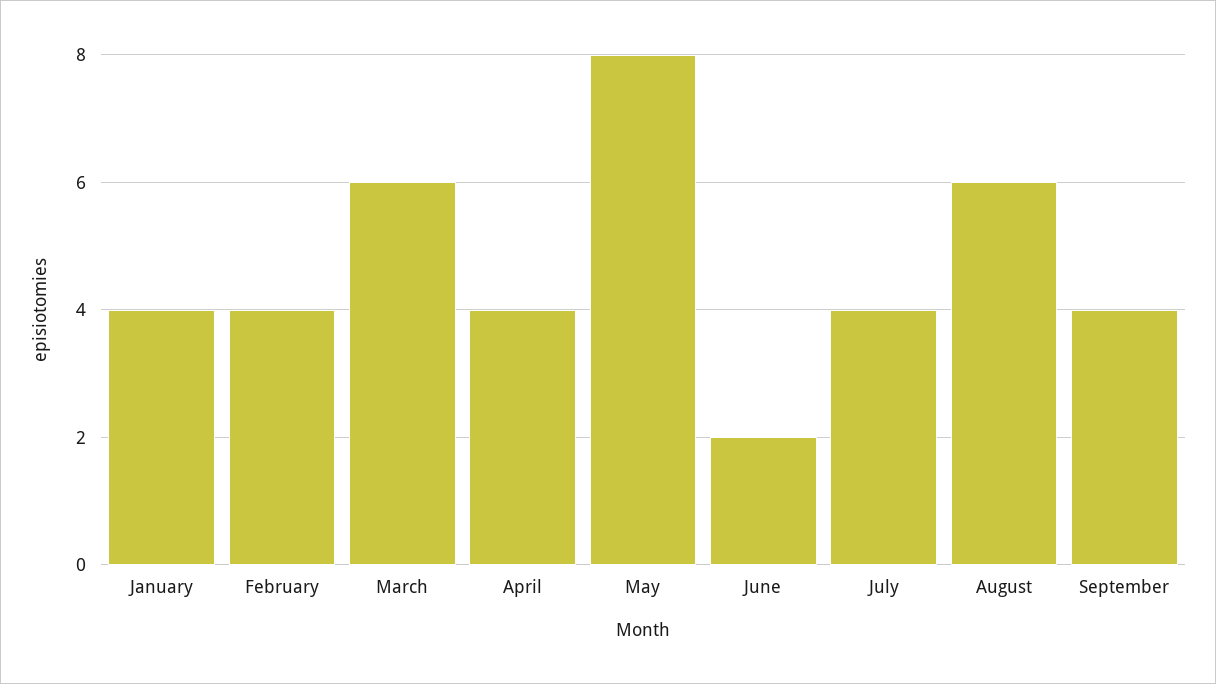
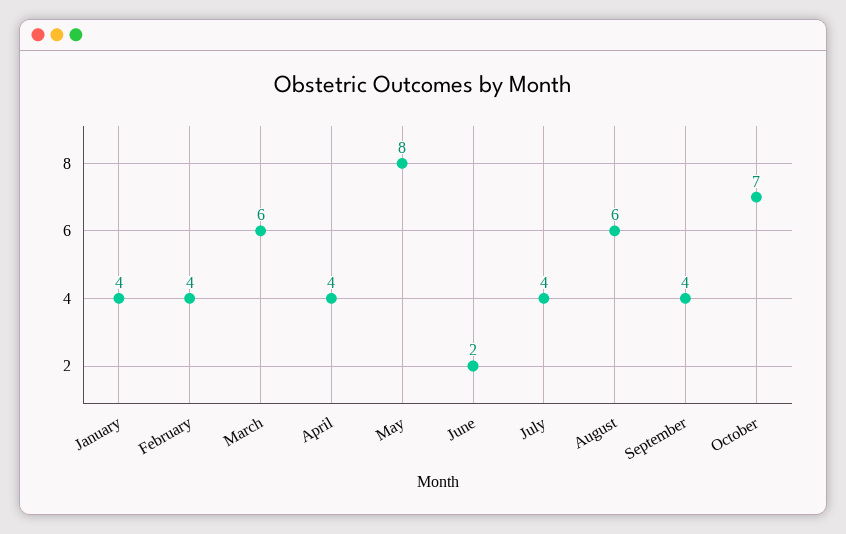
October: none -> 7

